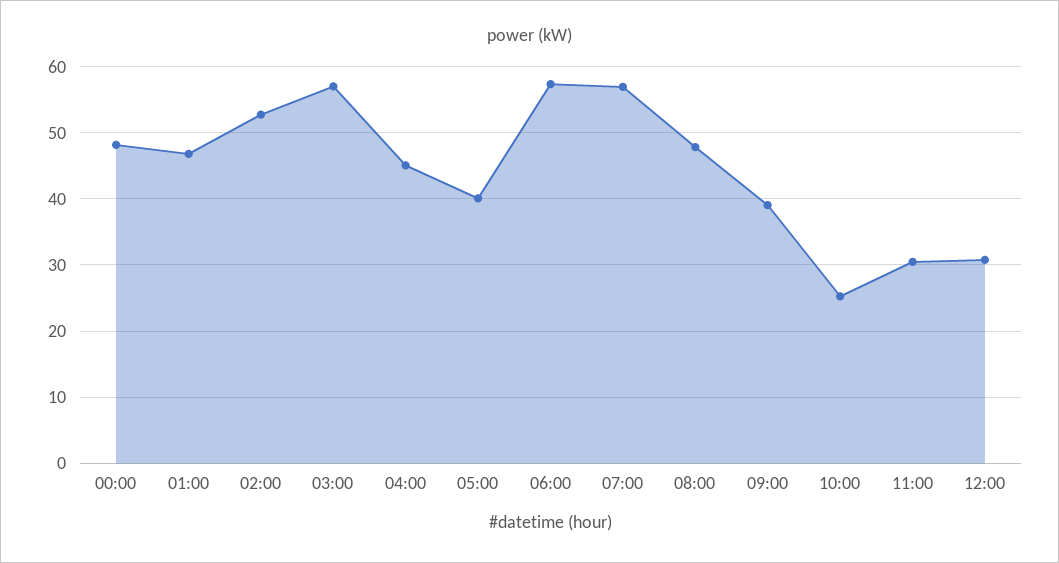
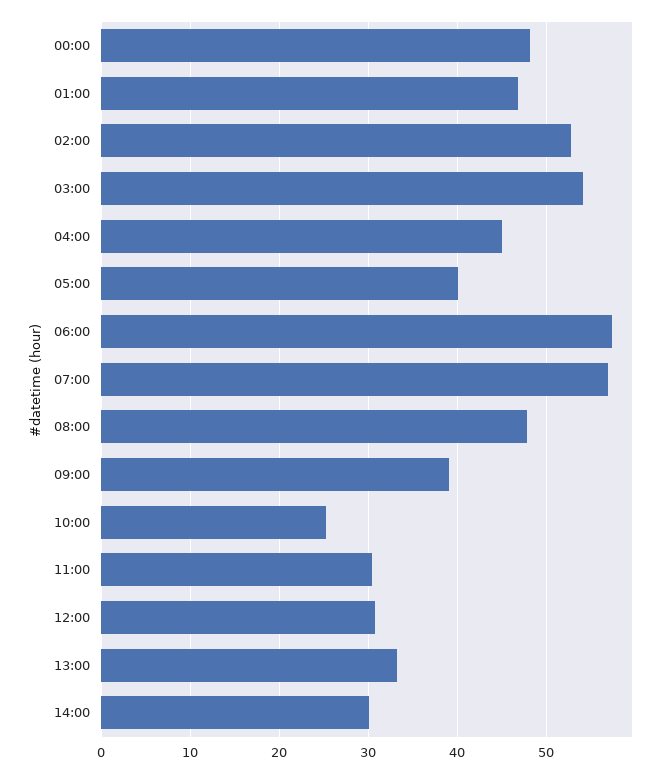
03:00: 57 -> 54
13:00: none -> 33
14:00: none -> 30

